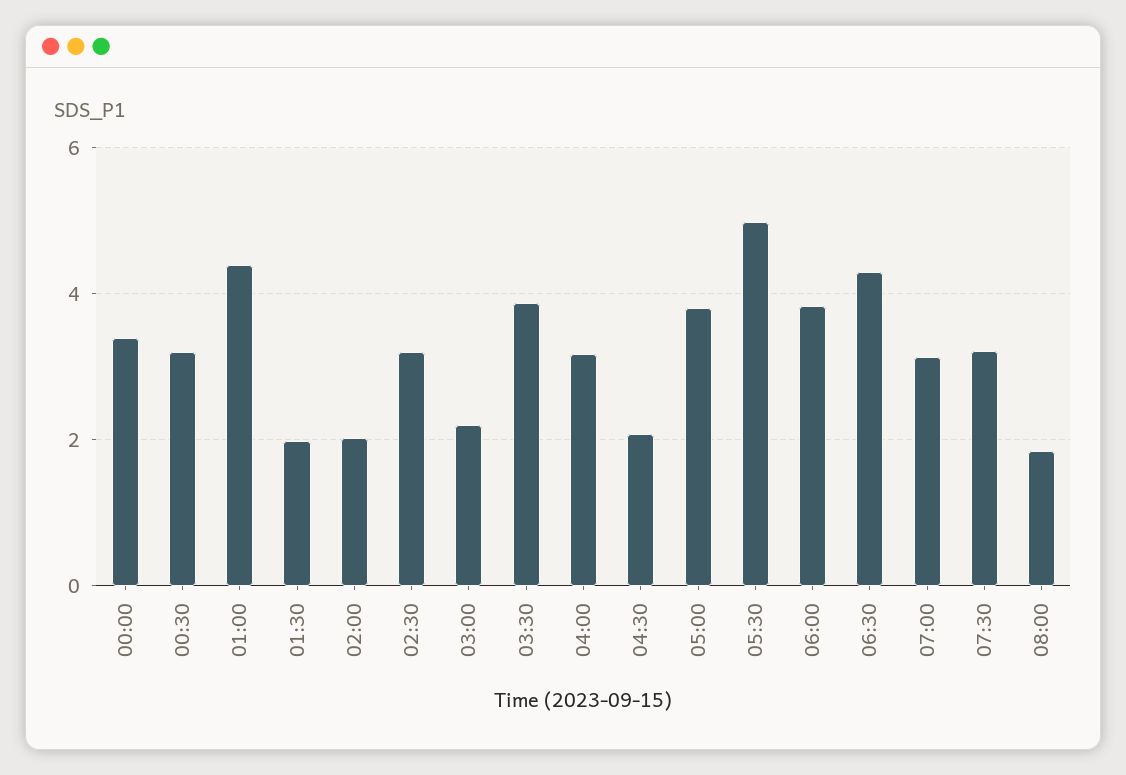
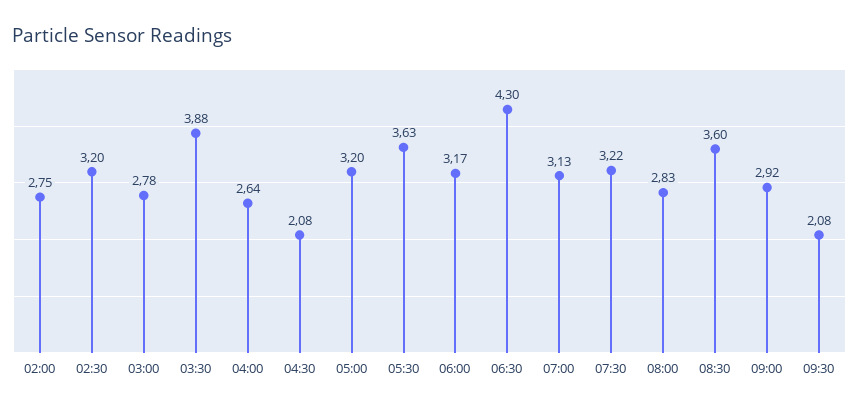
00:00: 3.4 -> none
00:30: 3.2 -> none
01:00: 4.4 -> none
01:30: 2 -> none
02:00: 2 -> 2.75
03:00: 2.2 -> 2.78
04:00: 3.2 -> 2.64
05:00: 3.8 -> 3.2
05:30: 5 -> 3.63
06:00: 3.8 -> 3.17
08:00: 1.8 -> 2.83
08:30: none -> 3.6
09:00: none -> 2.92
09:30: none -> 2.08

